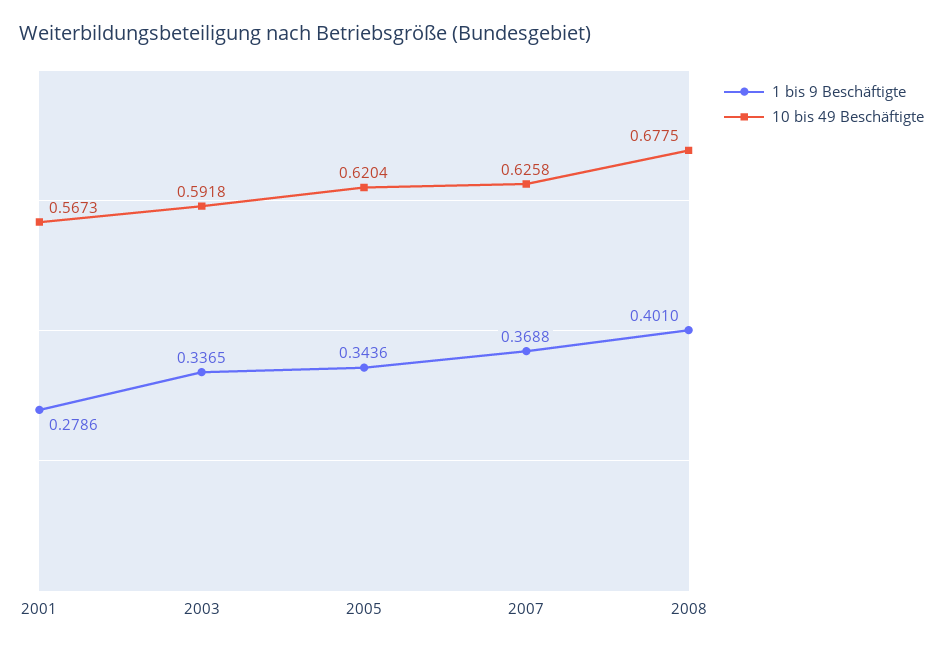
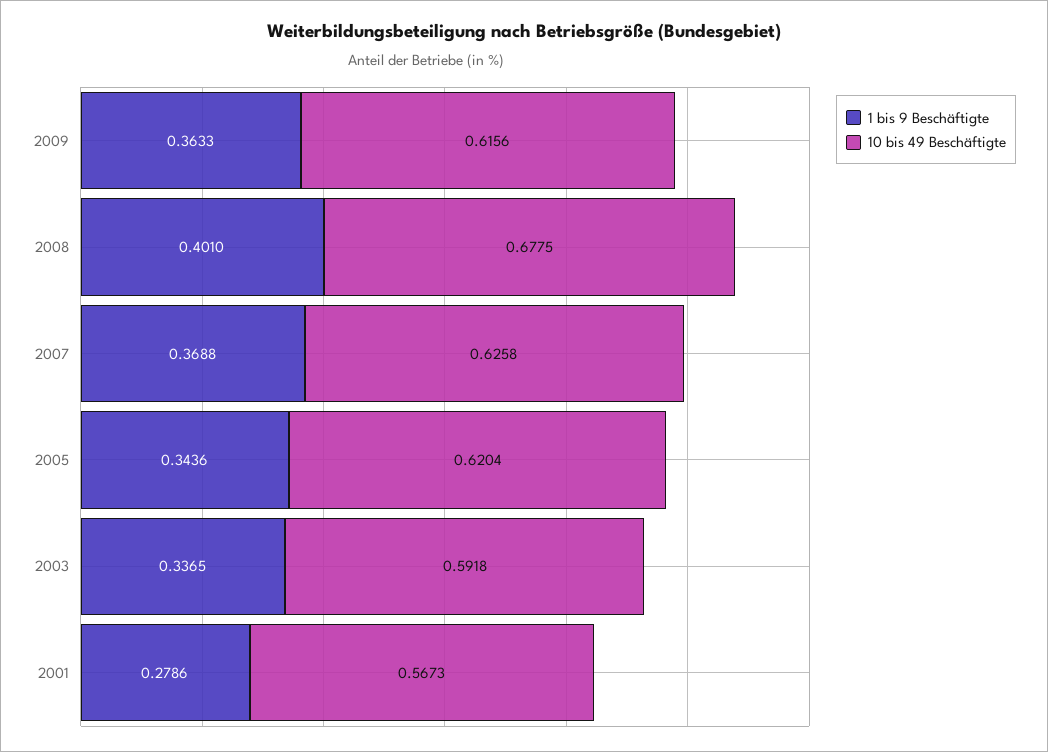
1 bis 9 Beschäftigte, 2009: none -> 0.3633
10 bis 49 Beschäftigte, 2009: none -> 0.6156

